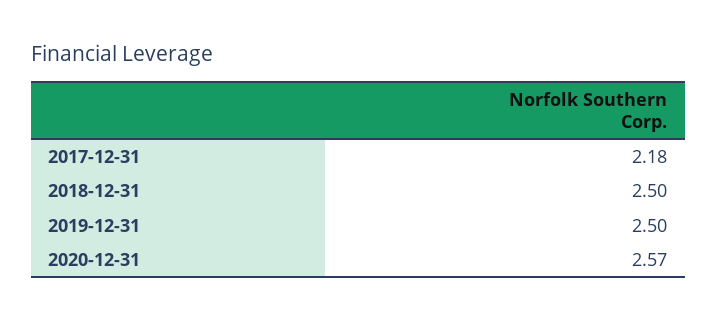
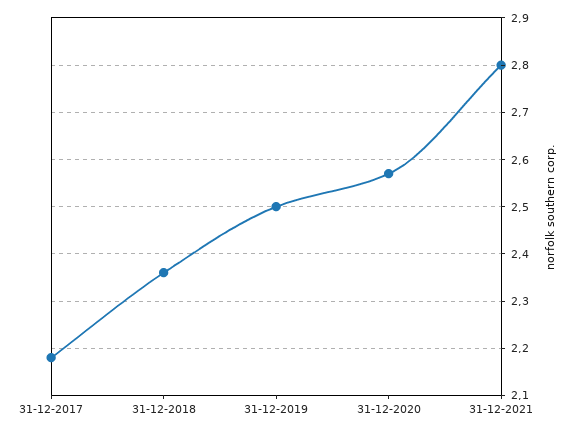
2018-12-31: 2.5 -> 2.35
31-12-2021: none -> 2.8

